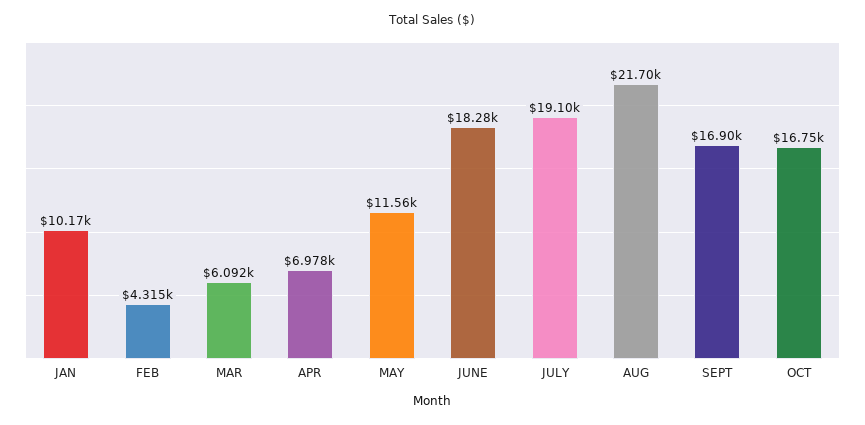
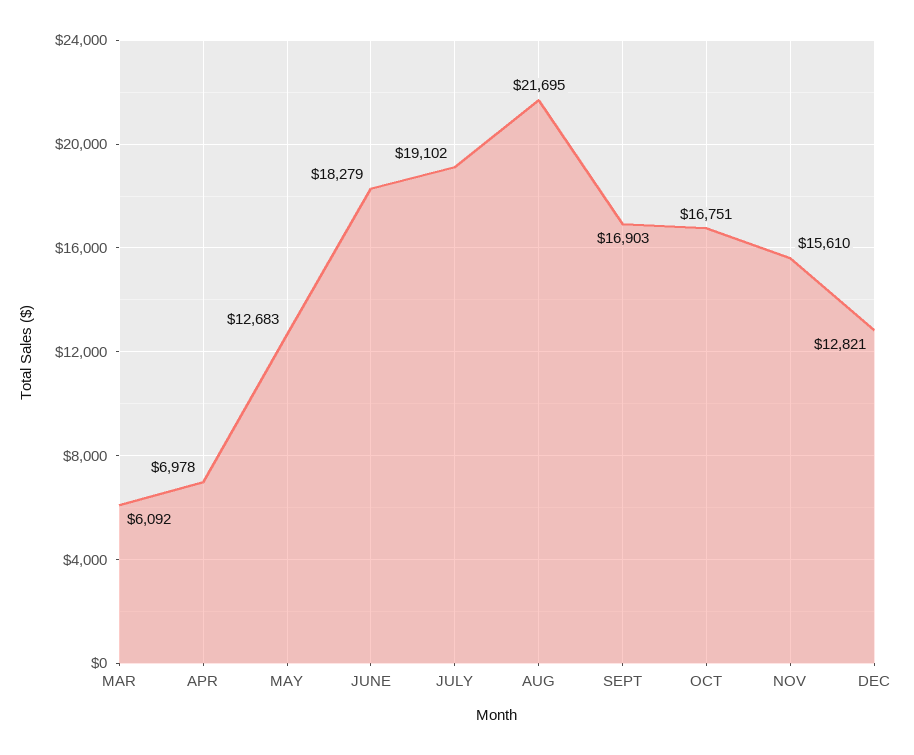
JAN: 10170 -> none
FEB: 4315 -> none
MAY: 11560 -> 12683
NOV: none -> 15610
DEC: none -> 12821

